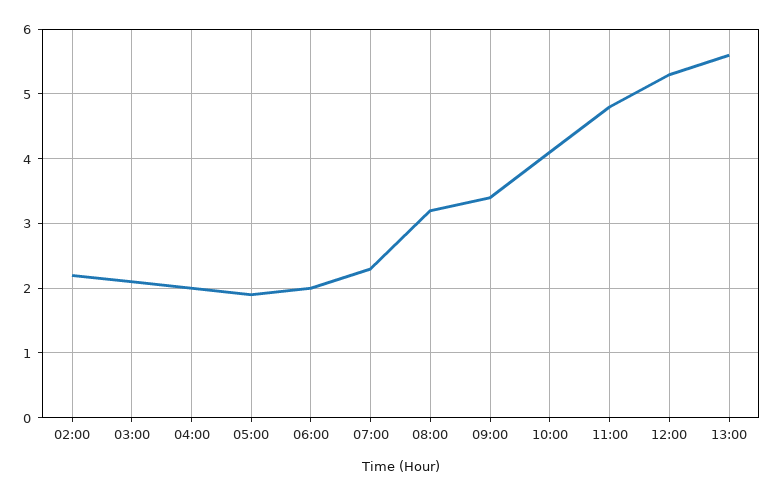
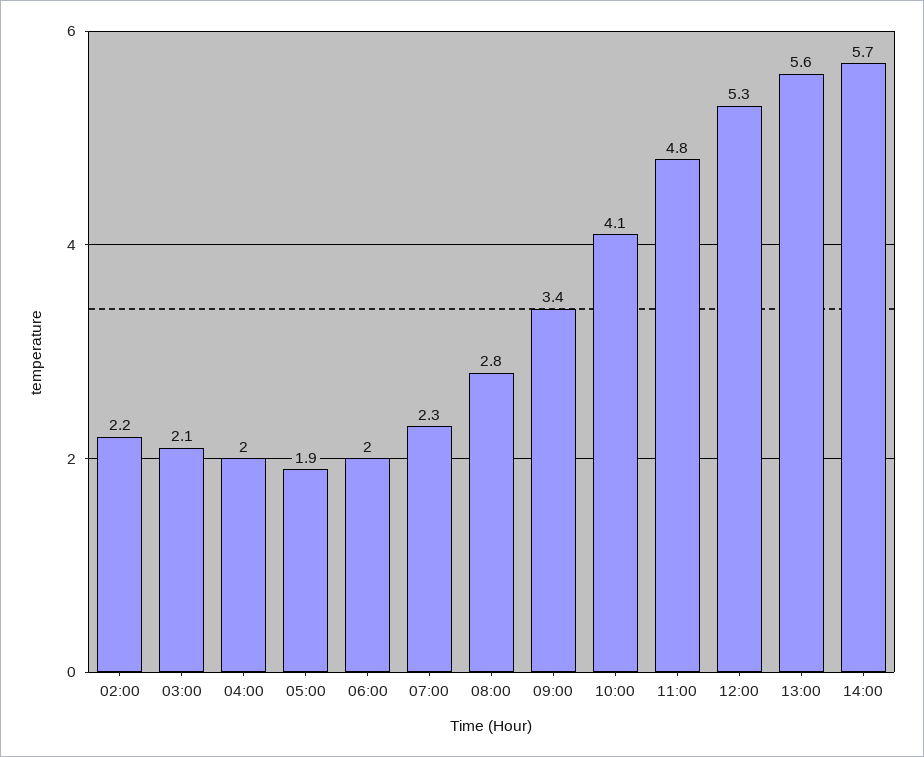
08:00: 3.2 -> 2.8
14:00: none -> 5.7

